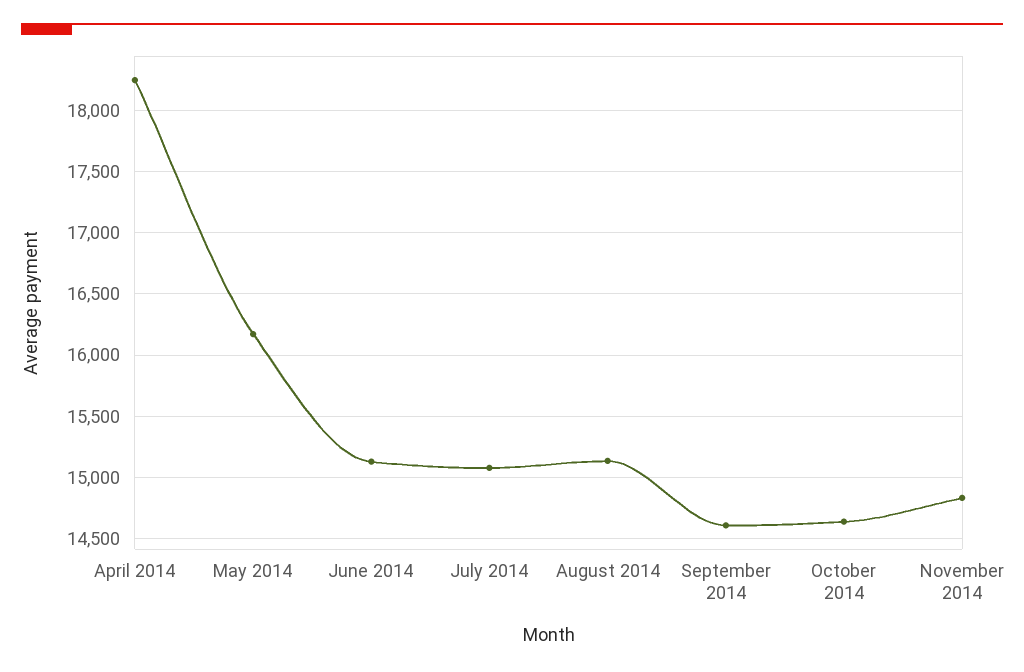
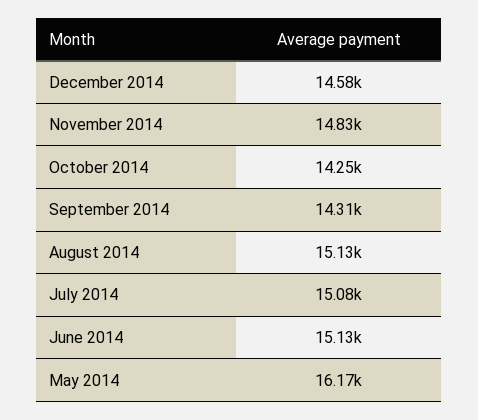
April 2014: 18250 -> none
September 2014: 14600 -> 14310
October 2014: 14650 -> 14250
December 2014: none -> 14580

